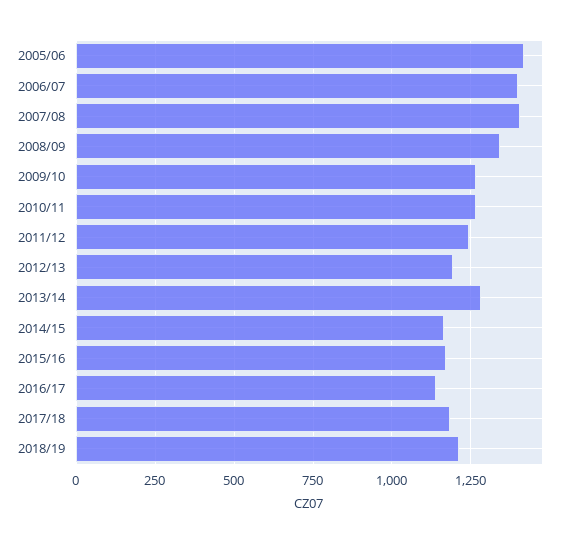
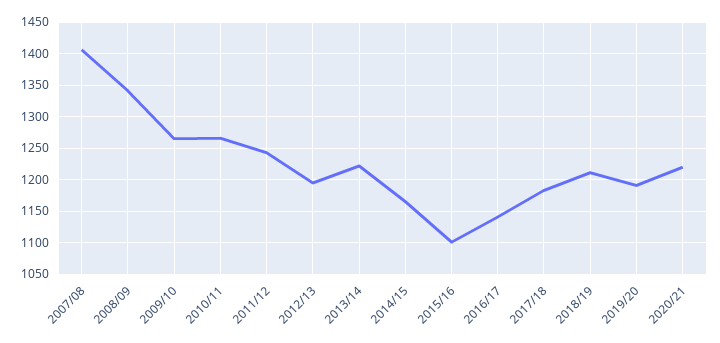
2005/06: 1425 -> none
2006/07: 1400 -> none
2013/14: 1275 -> 1220
2015/16: 1175 -> 1100
2019/20: none -> 1190
2020/21: none -> 1220

